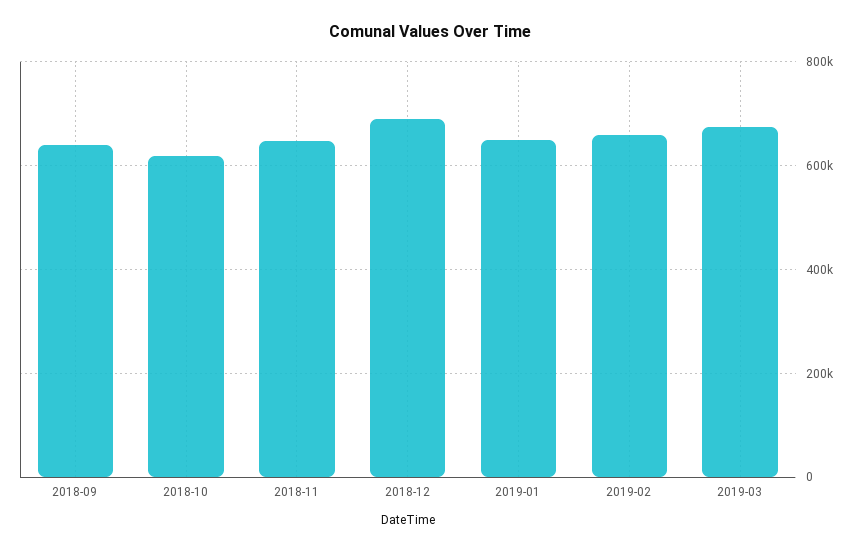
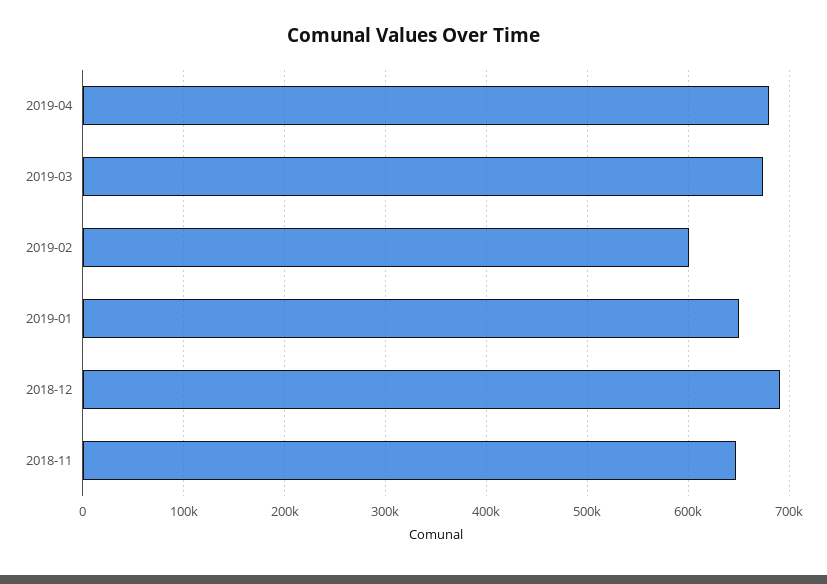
2018-09: 640000 -> none
2018-10: 620000 -> none
2019-02: 660000 -> 600000
2019-04: none -> 680000

